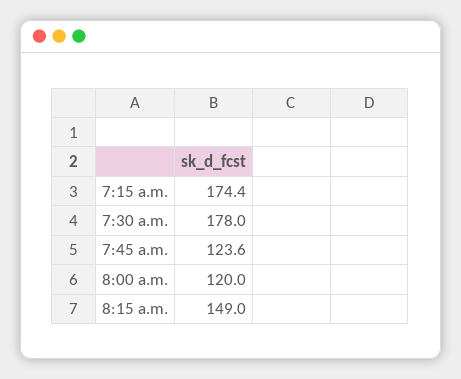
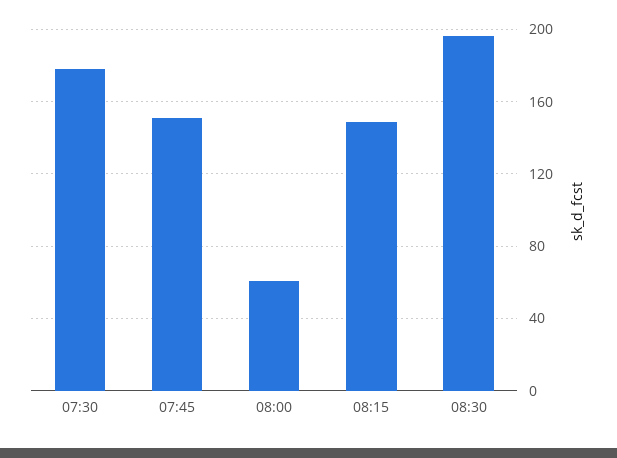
7:15 a.m.: 174.4 -> none
7:45 a.m.: 123.6 -> 150
8:00 a.m.: 120 -> 60
08:30: none -> 195

